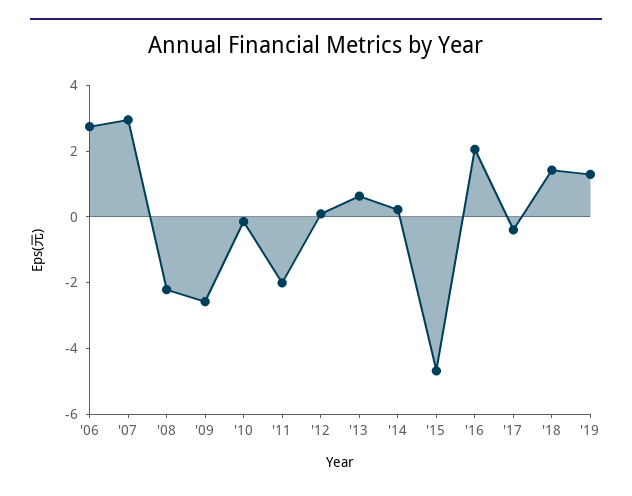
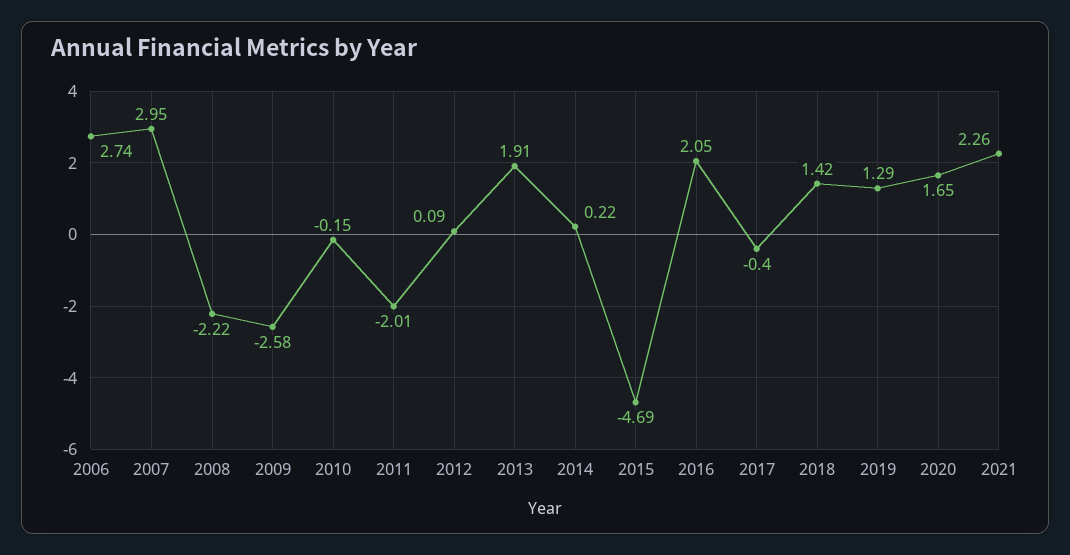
'13: 0.5 -> 1.91
2020: none -> 1.65
2021: none -> 2.26

